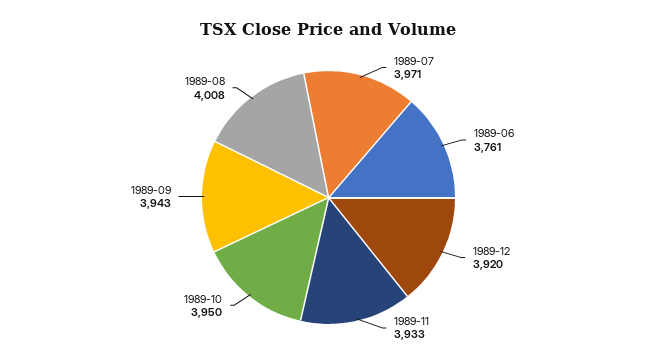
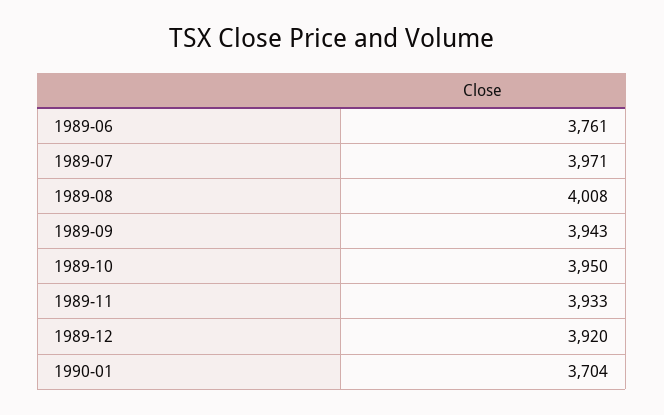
1990-01: none -> 3704

